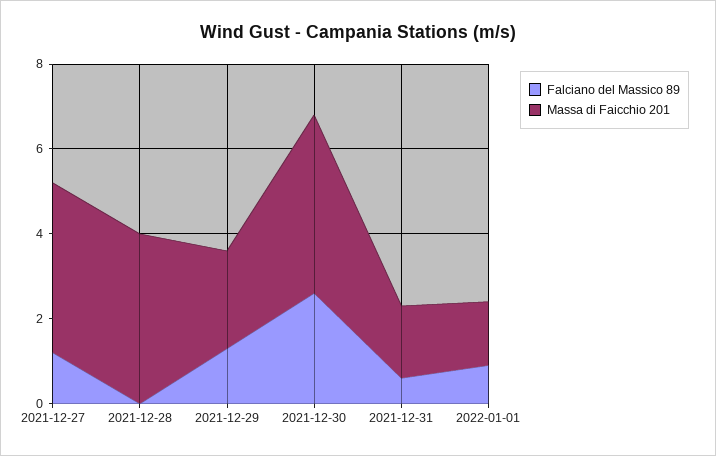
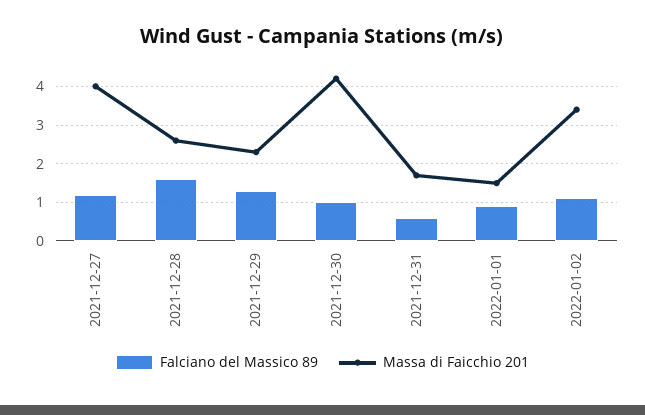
Falciano del Massico 89, 2021-12-28: 0 -> 1.5
Massa di Faicchio 201, 2021-12-28: 4 -> 2.5
Falciano del Massico 89, 2021-12-30: 2.5 -> 1
Falciano del Massico 89, 2022-01-02: none -> 1
Massa di Faicchio 201, 2022-01-02: none -> 3.5

